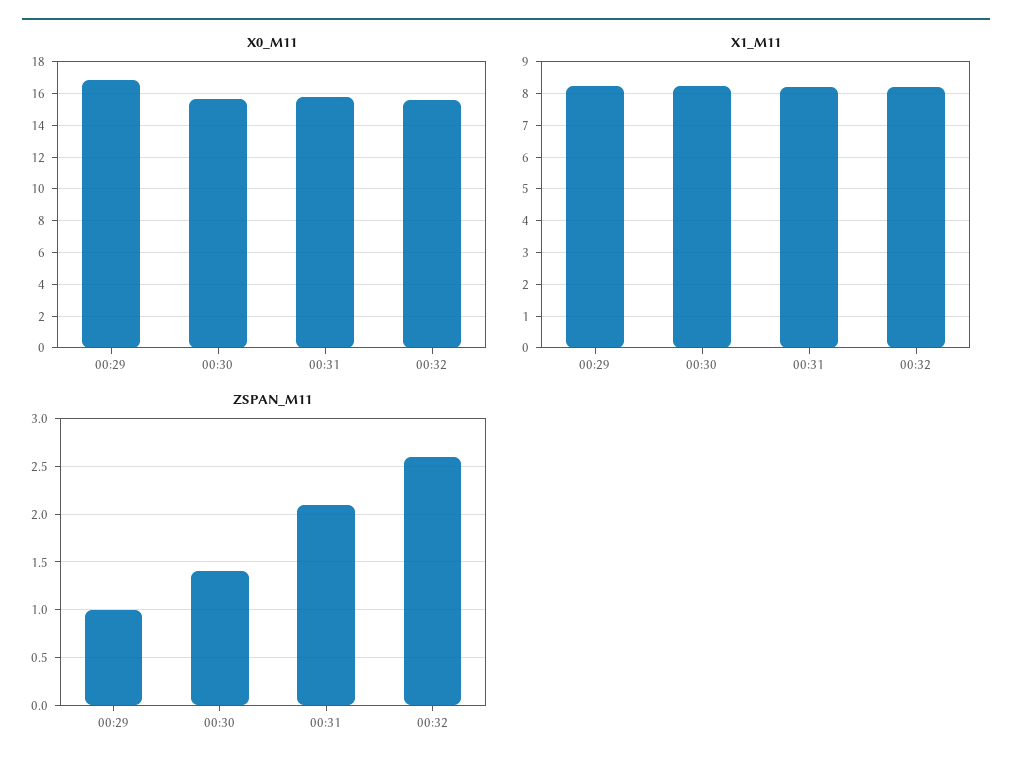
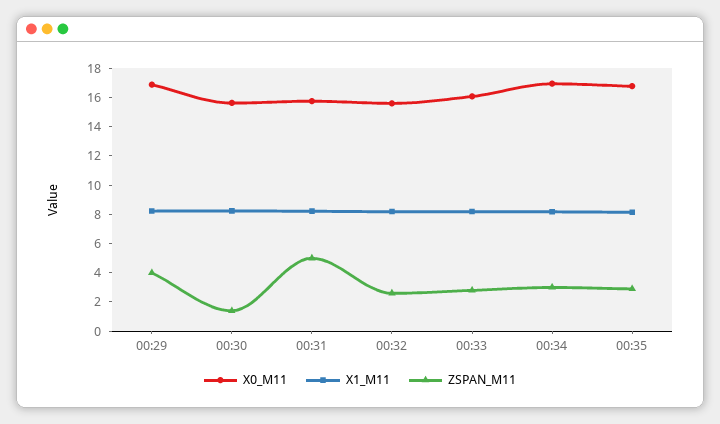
ZSPAN_M11, 00:29: 1 -> 4
ZSPAN_M11, 00:31: 2.1 -> 5
X0_M11, 00:33: none -> 16
X1_M11, 00:33: none -> 8
ZSPAN_M11, 00:33: none -> 3
X0_M11, 00:34: none -> 17
X1_M11, 00:34: none -> 8
ZSPAN_M11, 00:34: none -> 3
X0_M11, 00:35: none -> 17
X1_M11, 00:35: none -> 8
ZSPAN_M11, 00:35: none -> 3

